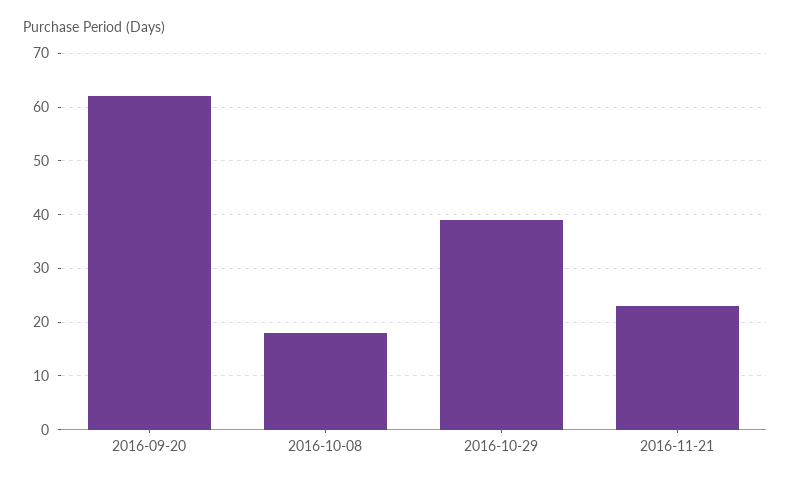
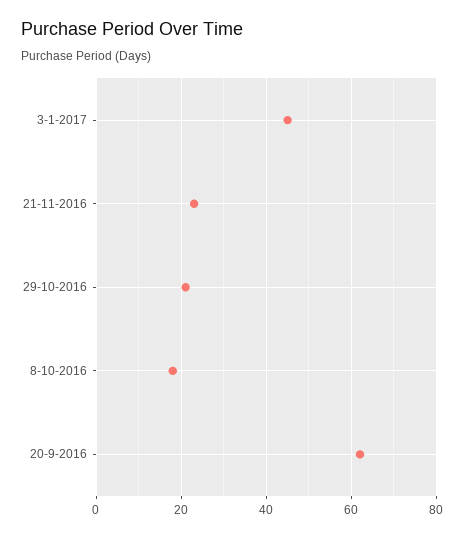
2016-10-29: 40 -> 20
3-1-2017: none -> 45

